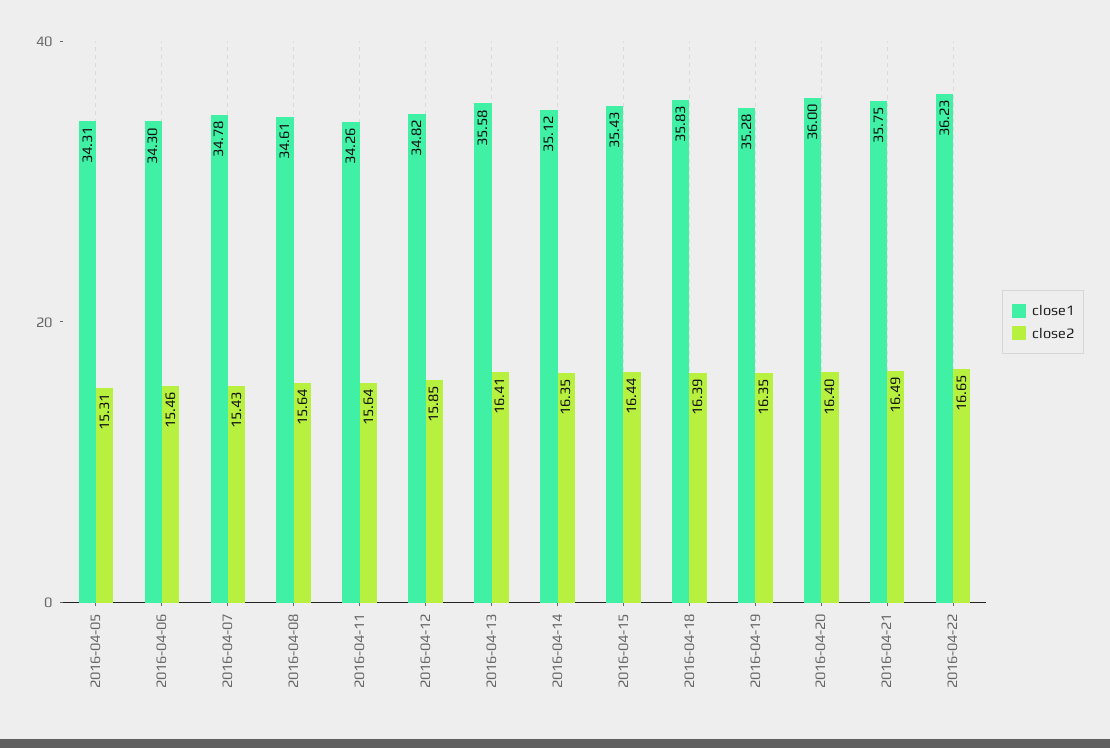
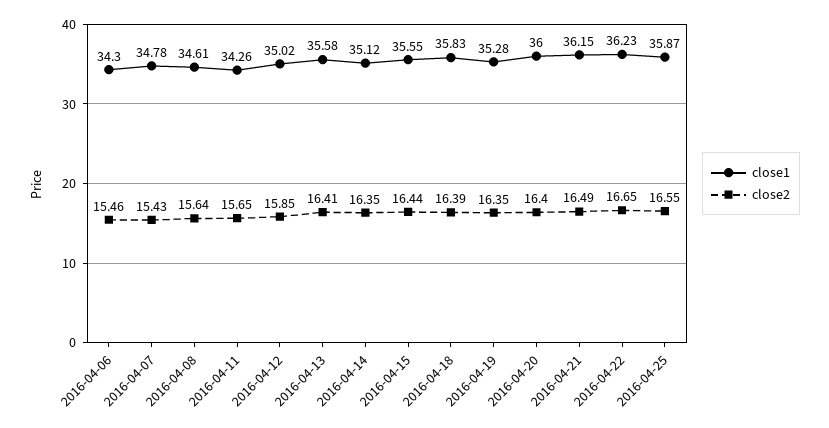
close1, 2016-04-05: 34.31 -> none
close2, 2016-04-05: 15.31 -> none
close2, 2016-04-11: 15.64 -> 15.65
close1, 2016-04-12: 34.82 -> 35.02
close1, 2016-04-15: 35.43 -> 35.55
close1, 2016-04-21: 35.75 -> 36.15
close1, 2016-04-25: none -> 35.87
close2, 2016-04-25: none -> 16.55

